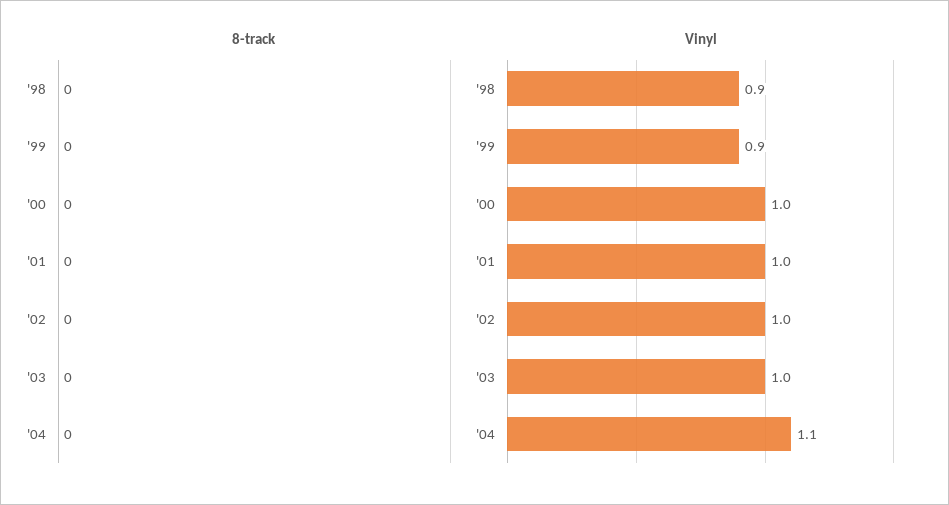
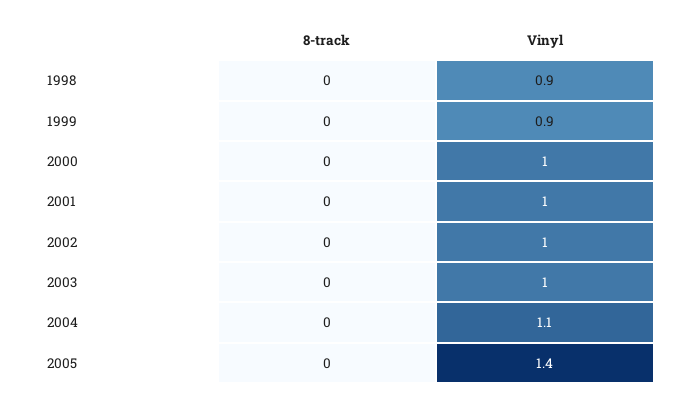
8-track, 2005: none -> 0
Vinyl, 2005: none -> 1.4

